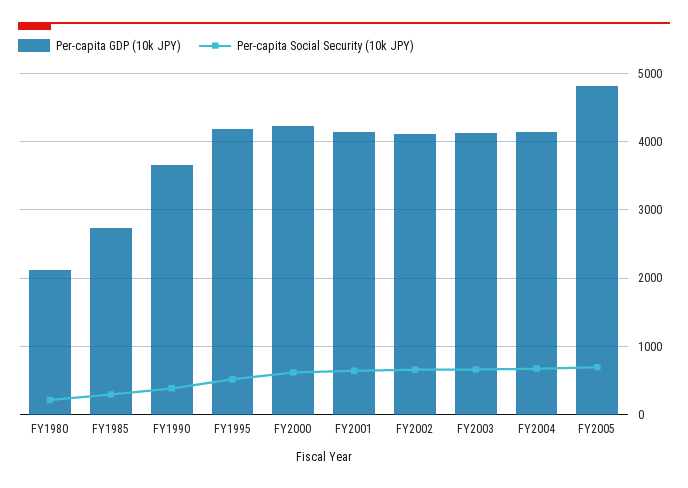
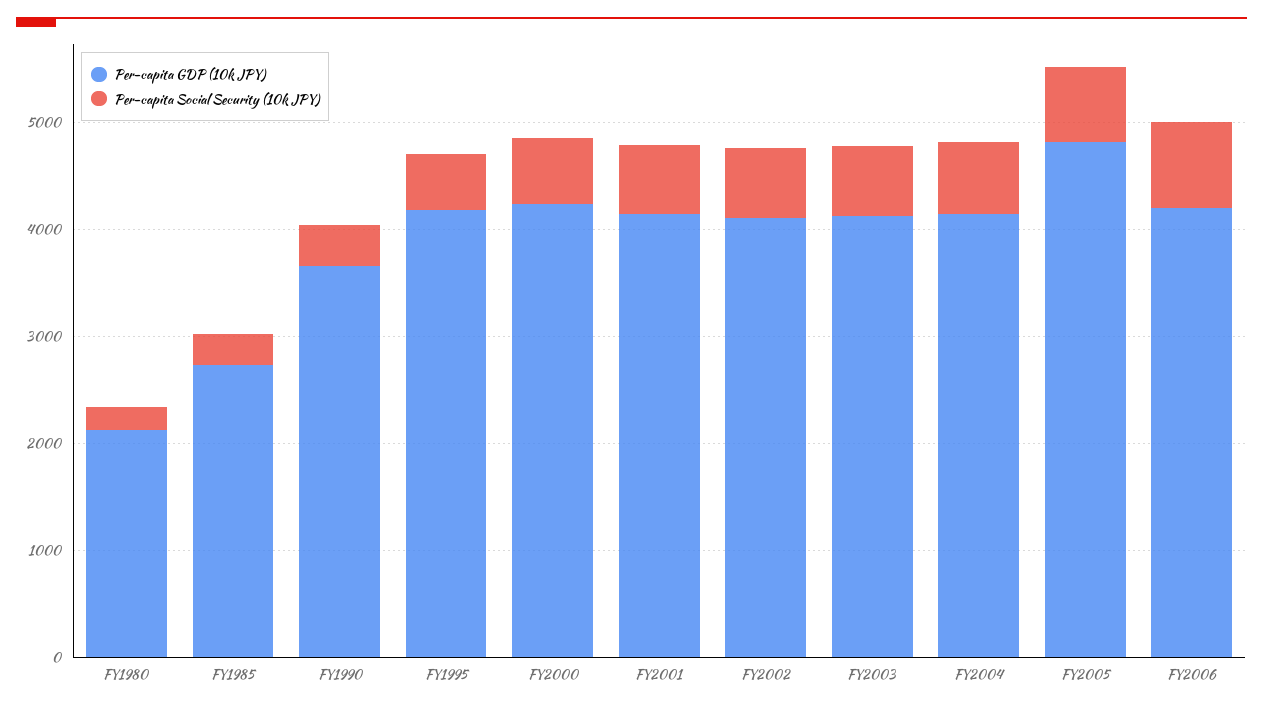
Per-capita GDP (10k JPY), FY2006: none -> 4200
Per-capita Social Security (10k JPY), FY2006: none -> 800

